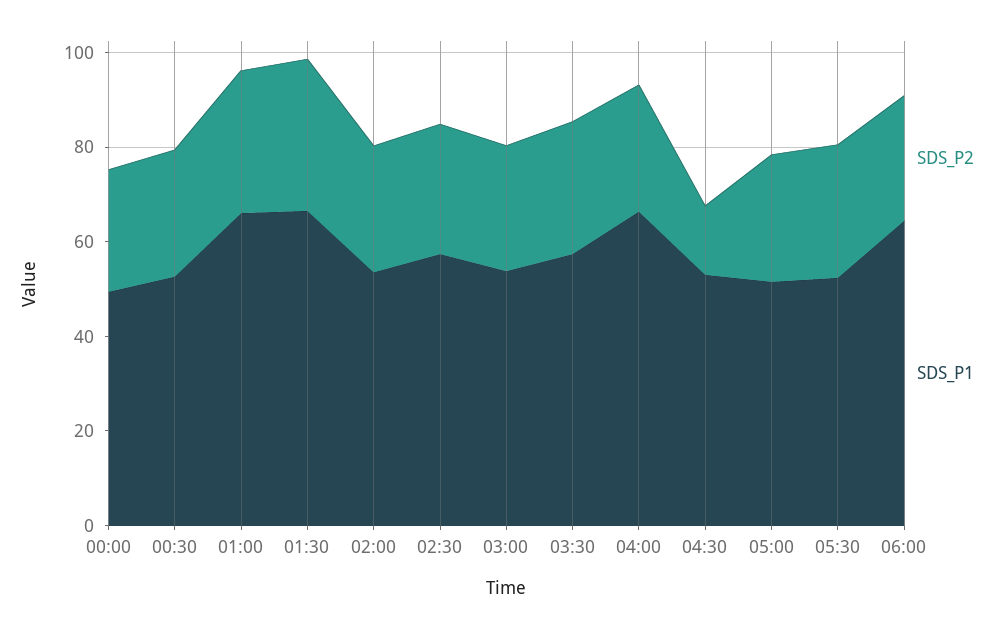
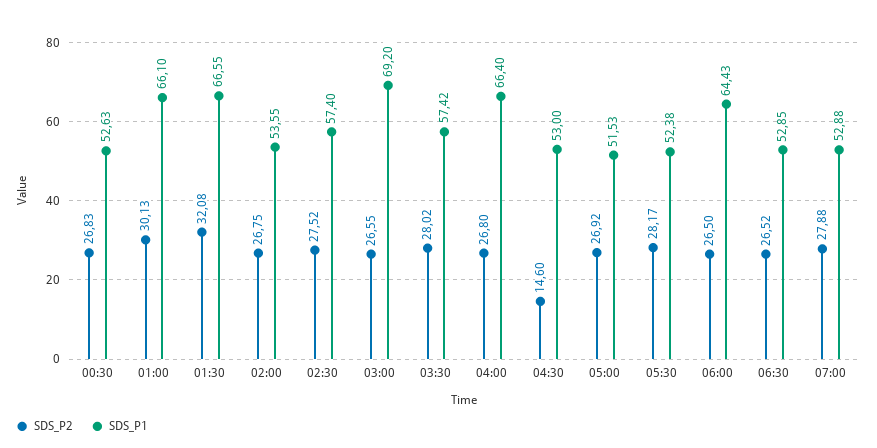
SDS_P2, 00:00: 25 -> none
SDS_P1, 00:00: 50 -> none
SDS_P1, 03:00: 55 -> 69.2
SDS_P2, 06:30: none -> 26.52
SDS_P1, 06:30: none -> 52.85
SDS_P2, 07:00: none -> 27.88
SDS_P1, 07:00: none -> 52.88

